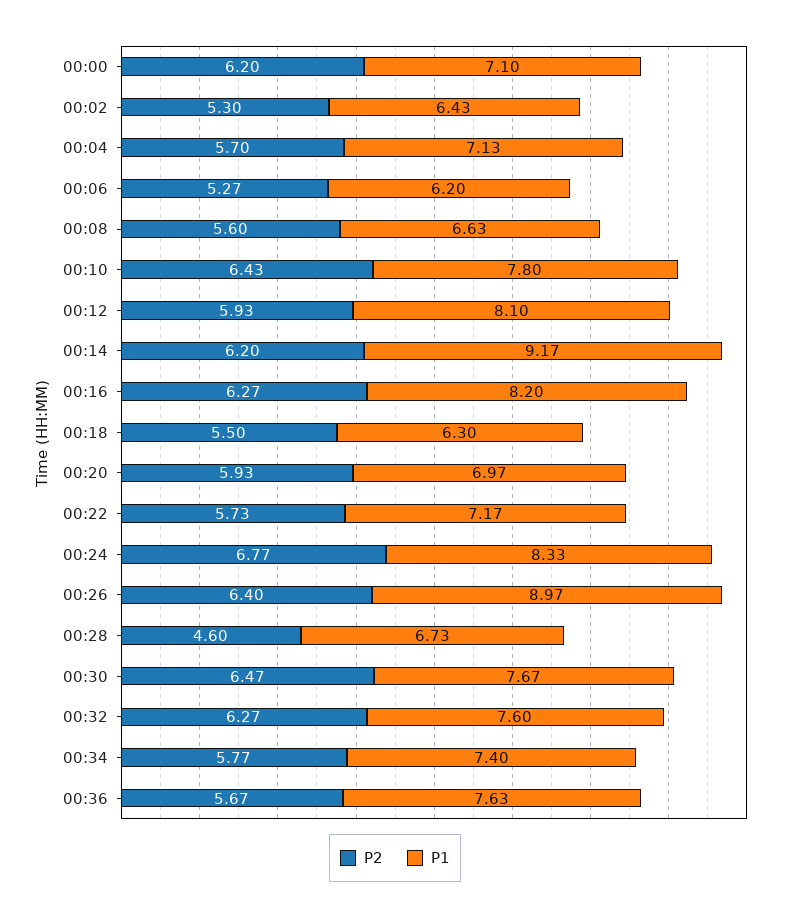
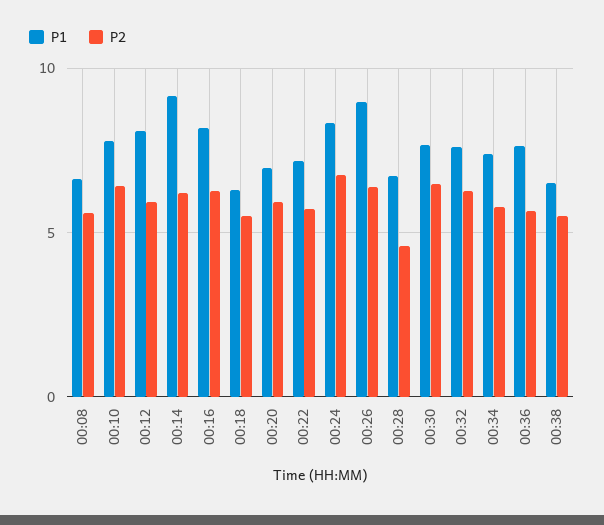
P2, 00:00: 6.2 -> none
P1, 00:00: 7.1 -> none
P2, 00:02: 5.3 -> none
P1, 00:02: 6.43 -> none
P2, 00:04: 5.7 -> none
P1, 00:04: 7.13 -> none
P2, 00:06: 5.27 -> none
P1, 00:06: 6.2 -> none
P1, 00:38: none -> 6.5
P2, 00:38: none -> 5.5

